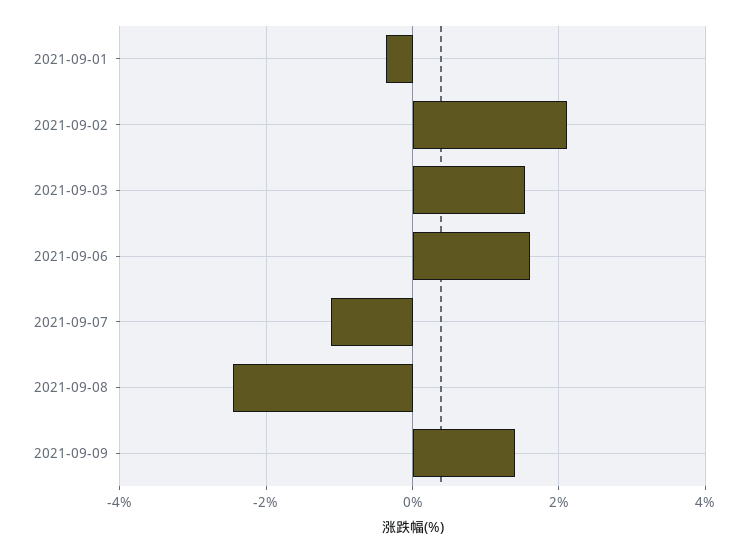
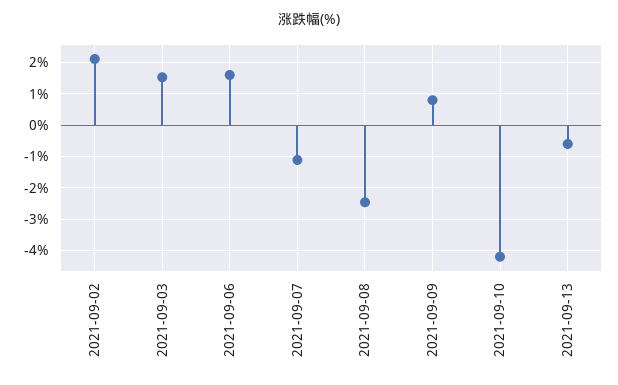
2021-09-01: -0.4 -> none
2021-09-09: 1.4 -> 0.8
2021-09-10: none -> -4.2
2021-09-13: none -> -0.6

